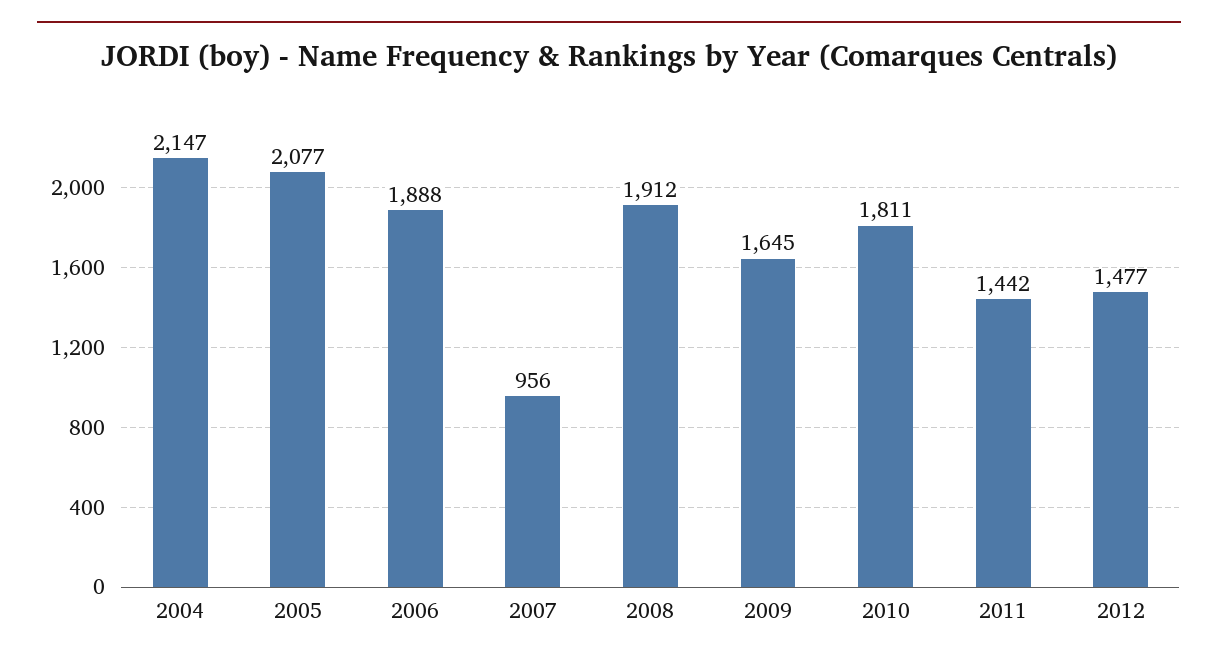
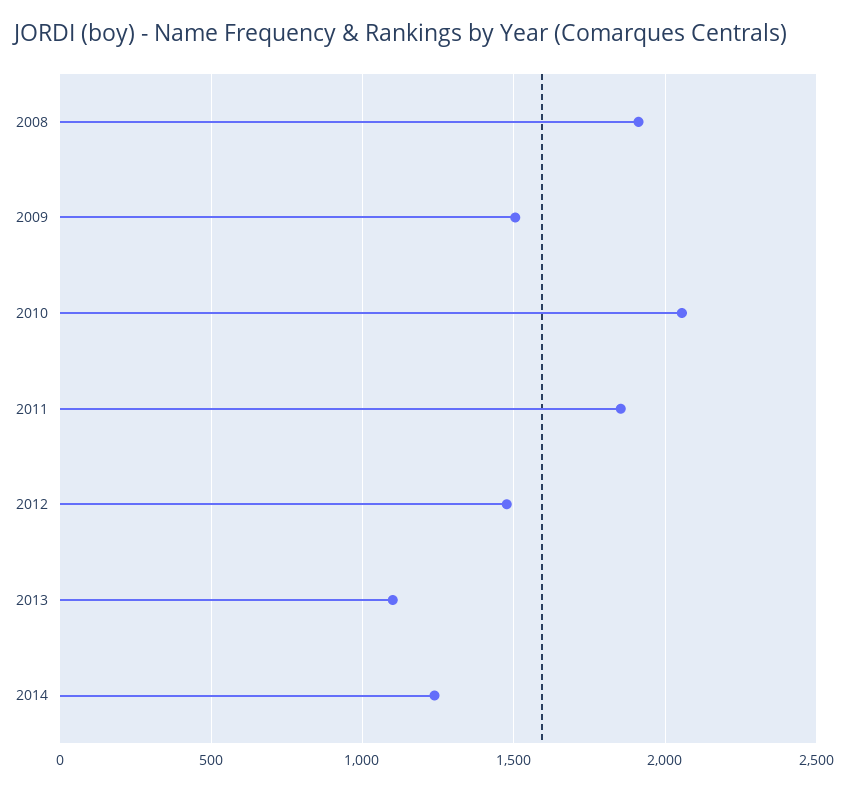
2004: 2147 -> none
2005: 2077 -> none
2006: 1888 -> none
2007: 956 -> none
2009: 1645 -> 1500
2010: 1811 -> 2050
2011: 1442 -> 1850
2013: none -> 1100
2014: none -> 1250

